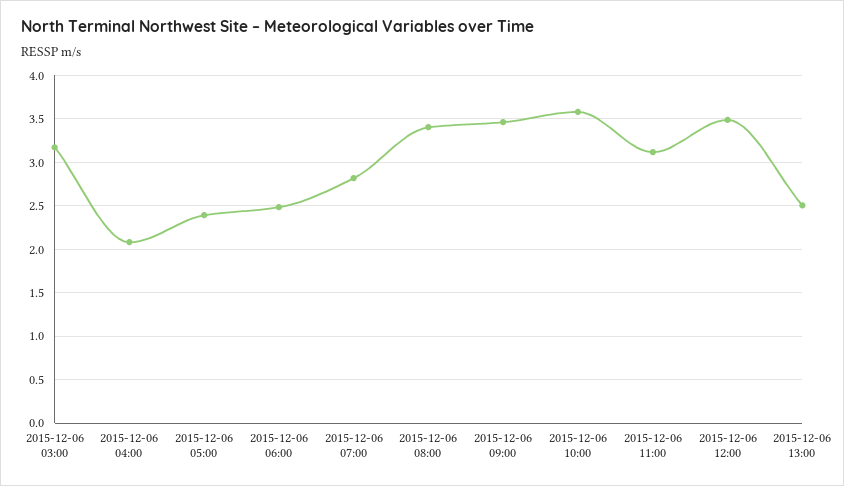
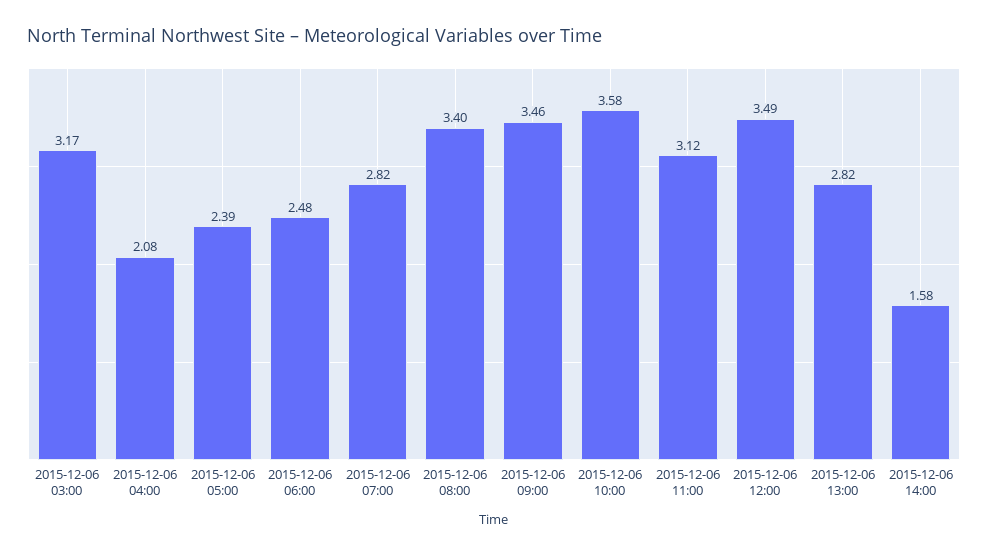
2015-12-06 13:00: 2.5 -> 2.82
2015-12-06 14:00: none -> 1.58

